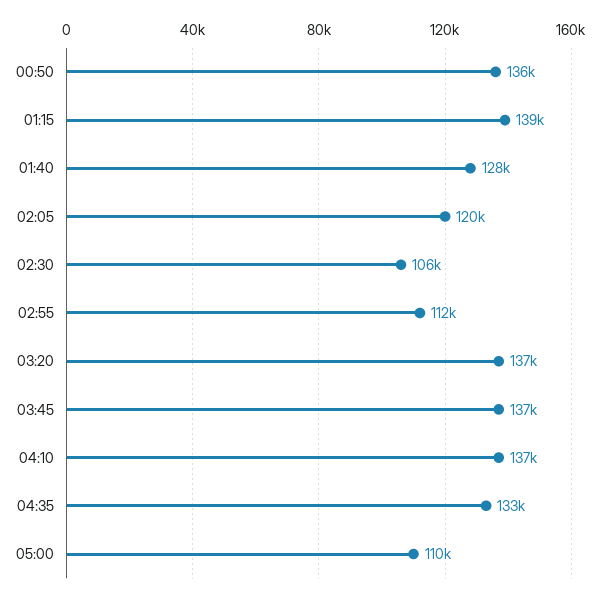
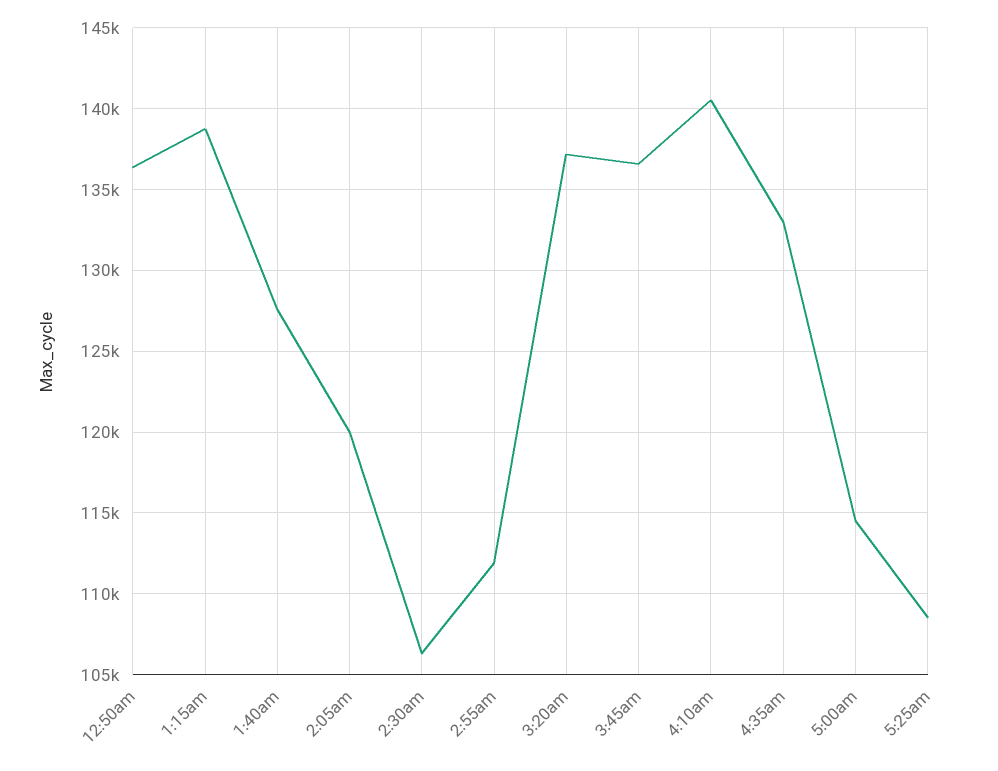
04:10: 137000 -> 140500
05:00: 110000 -> 114500
5:25am: none -> 108500

